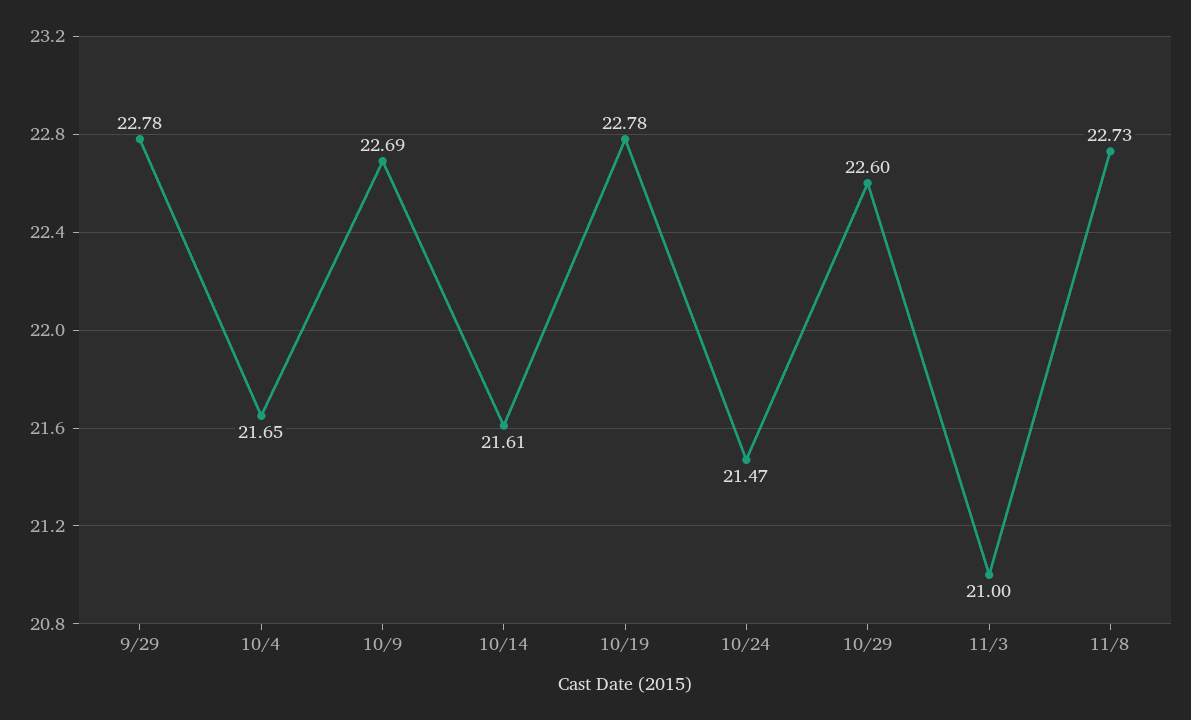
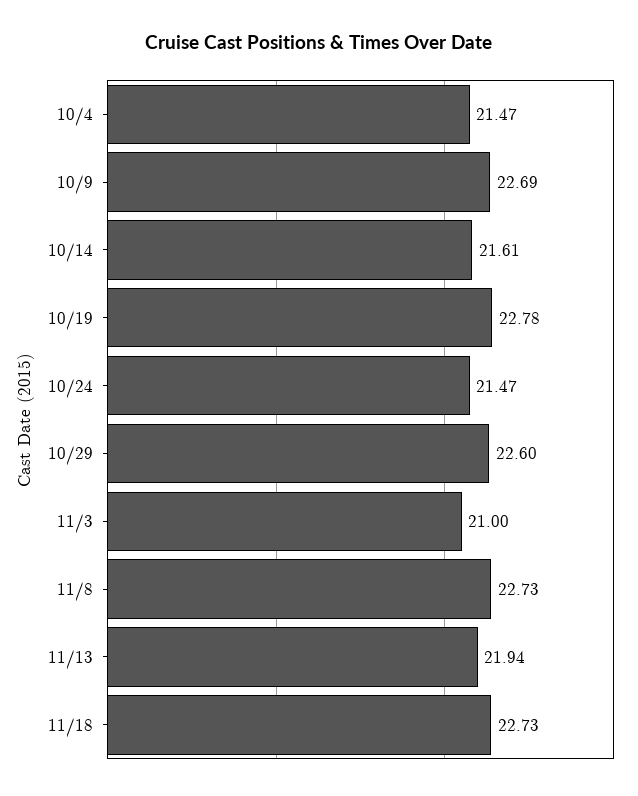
9/29: 22.78 -> none
10/4: 21.65 -> 21.47
11/13: none -> 21.94
11/18: none -> 22.73

